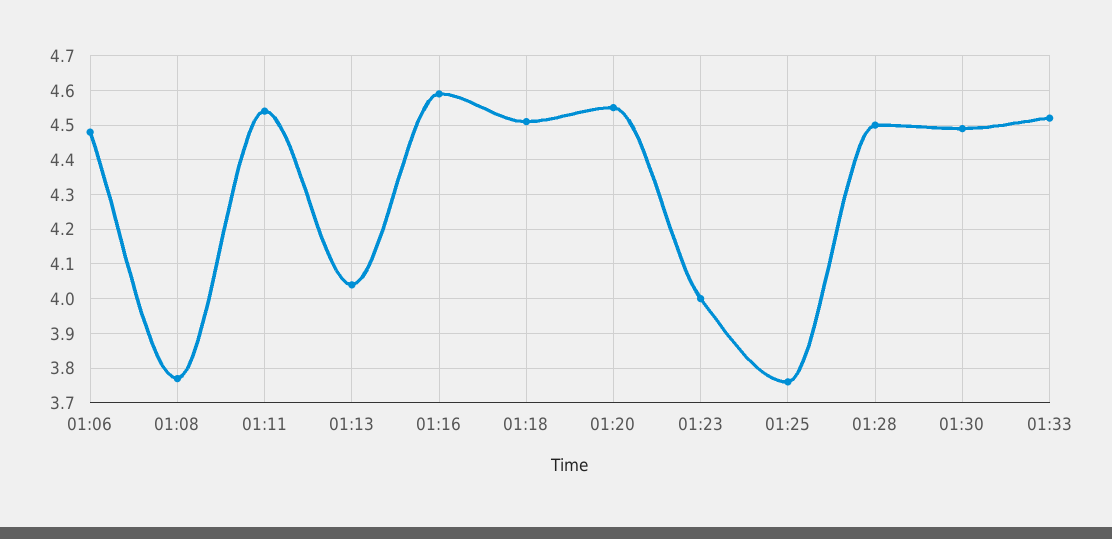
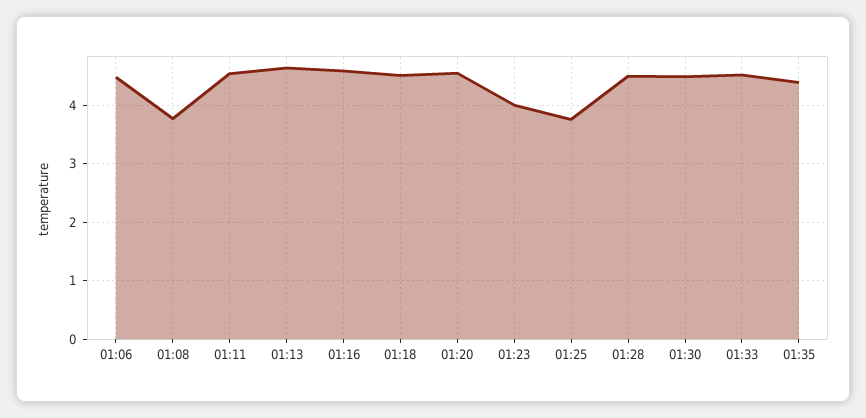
01:13: 4.05 -> 4.6
01:35: none -> 4.4

